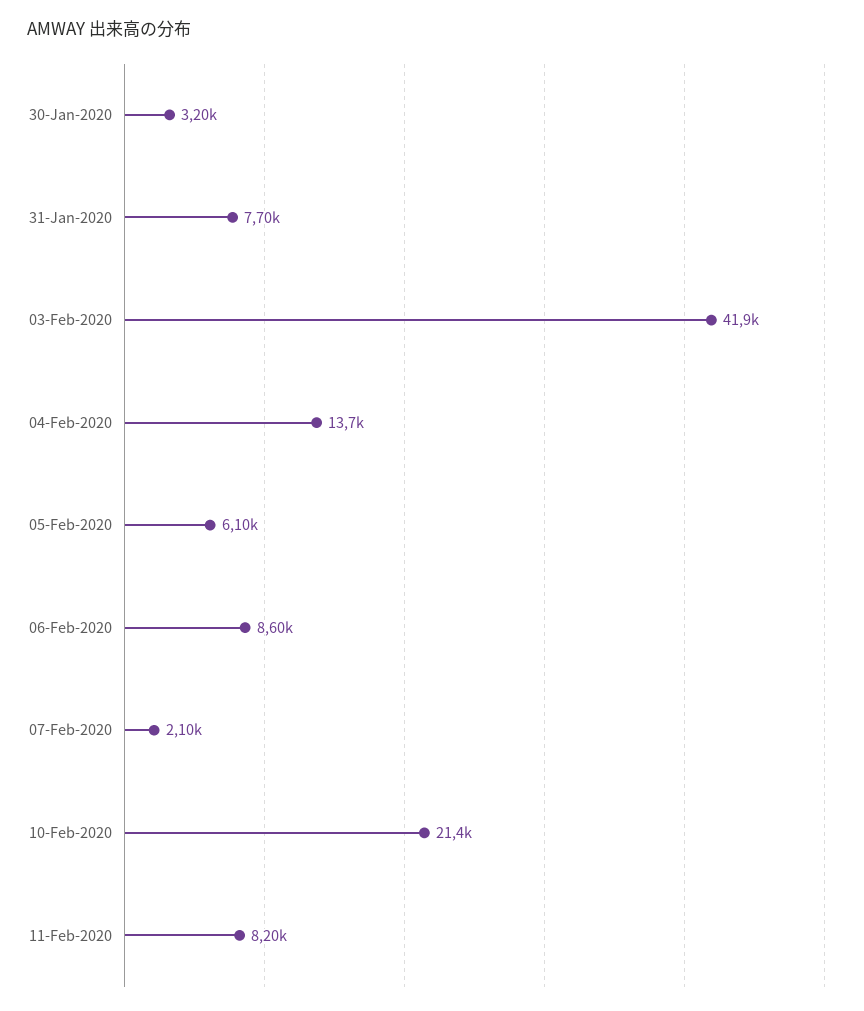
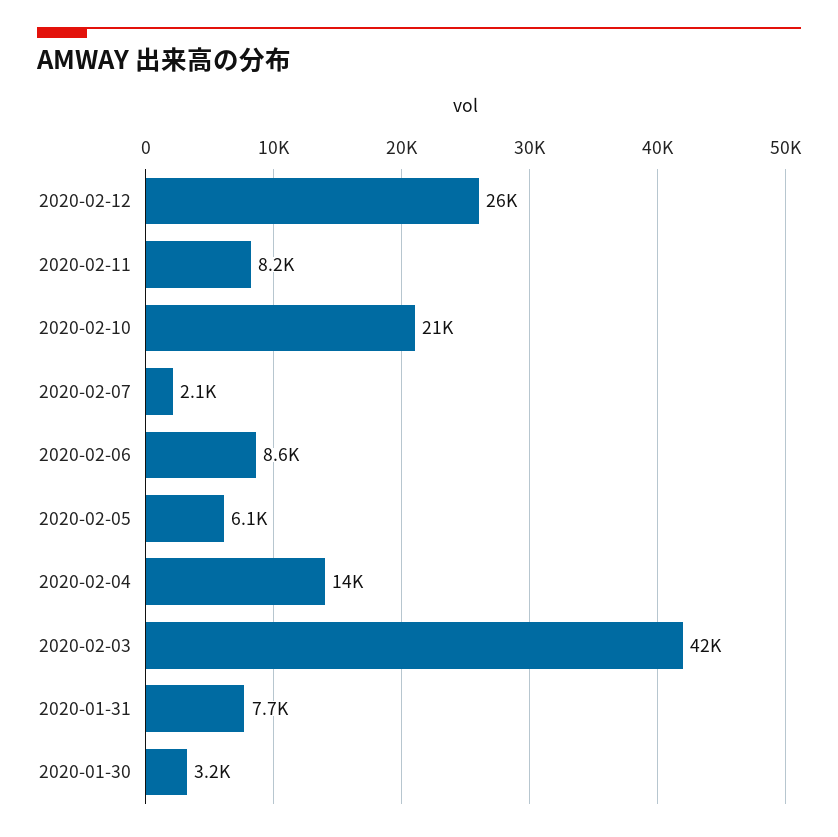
2020-02-12: none -> 26000

